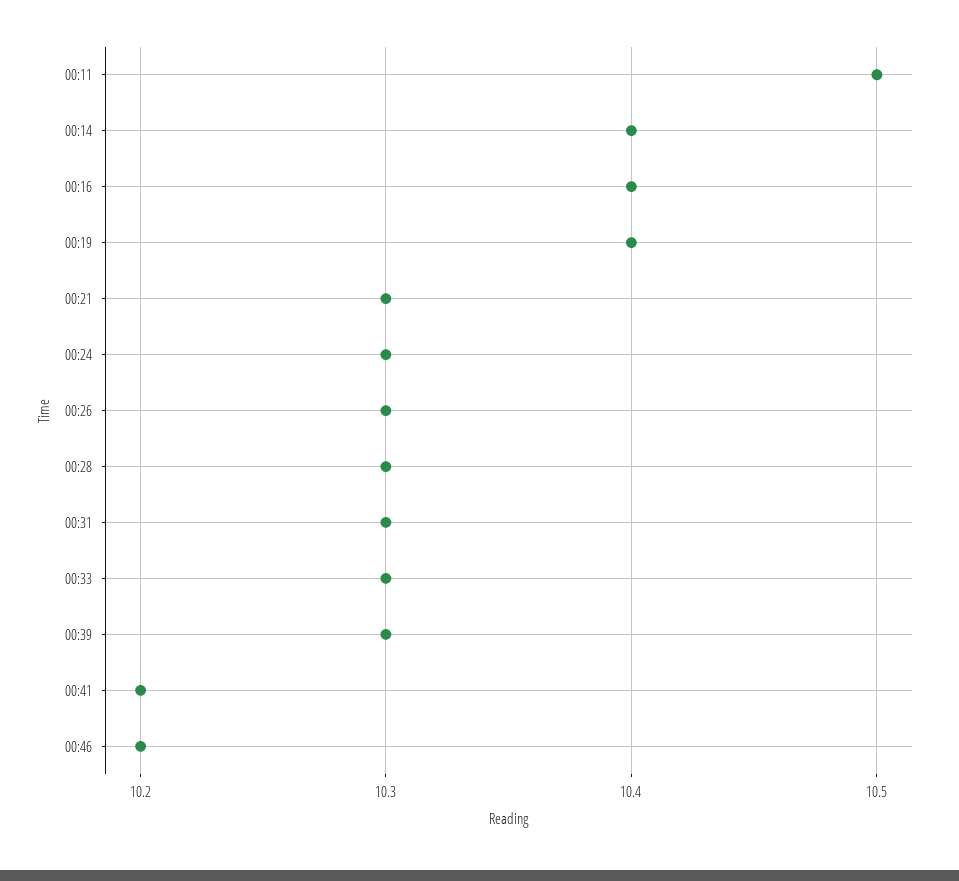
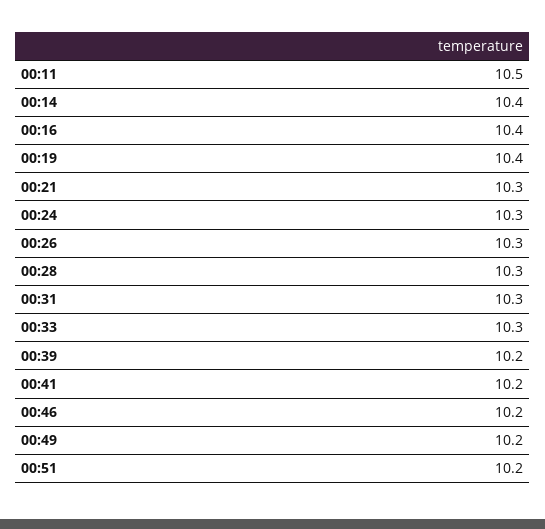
00:39: 10.3 -> 10.2
00:49: none -> 10.2
00:51: none -> 10.2

